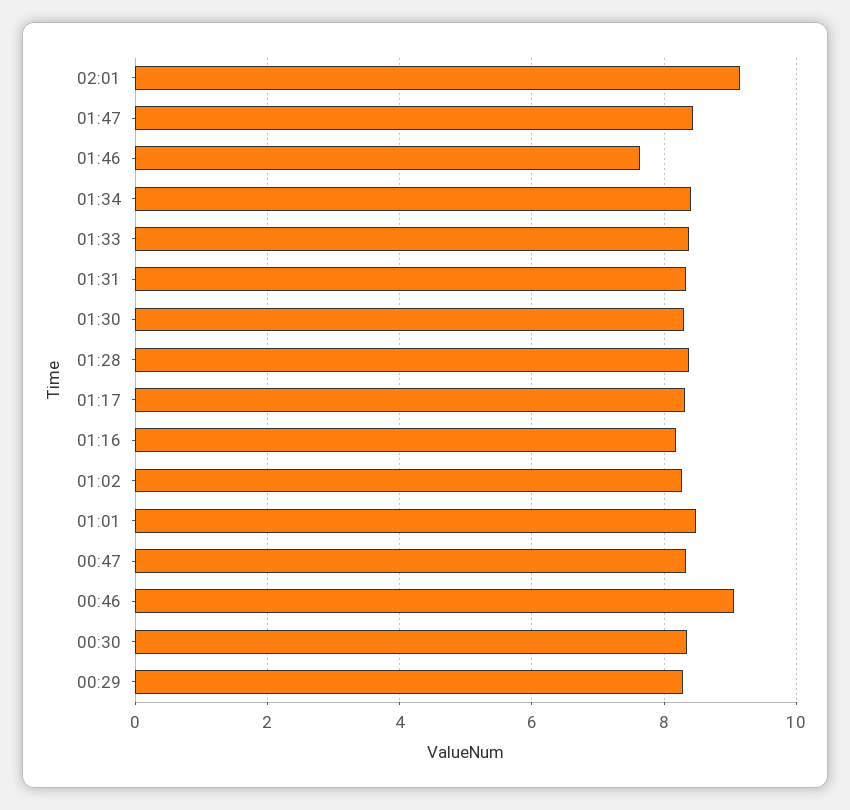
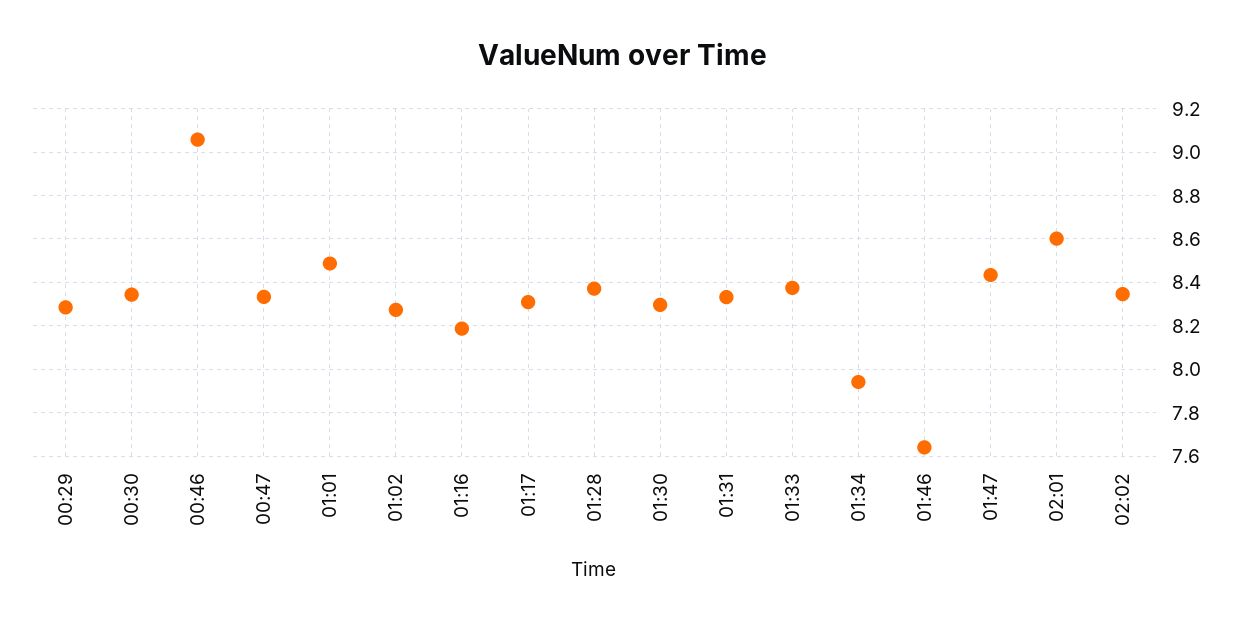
02:01: 9.2 -> 8.6
01:34: 8.4 -> 7.95
02:02: none -> 8.35

